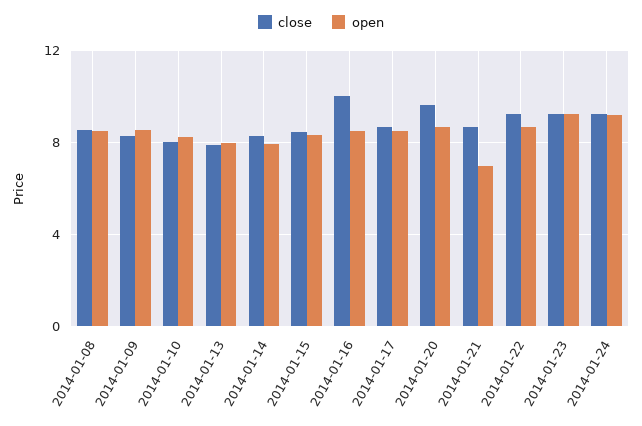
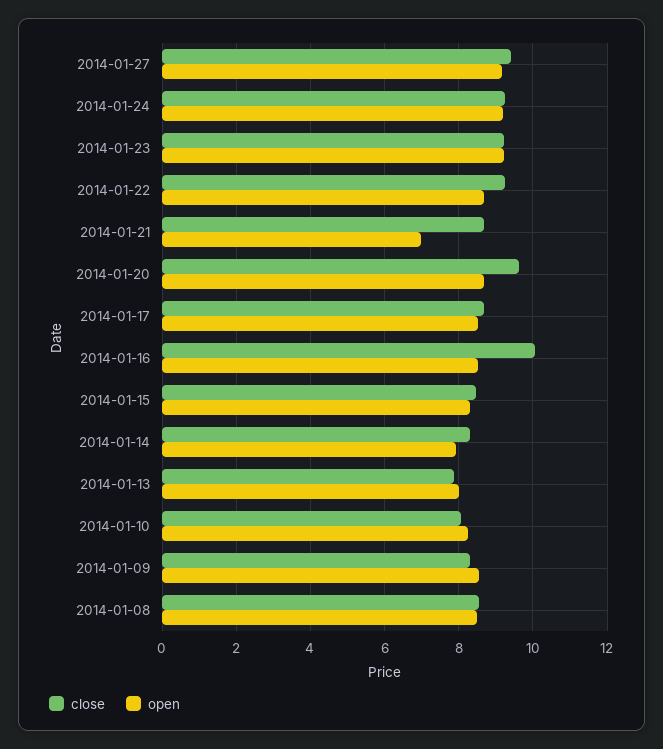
close, 2014-01-27: none -> 9.4
open, 2014-01-27: none -> 9.2

